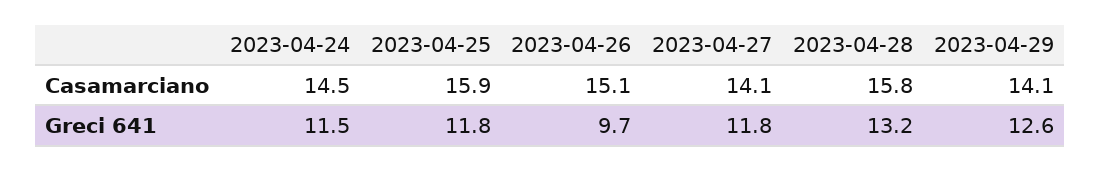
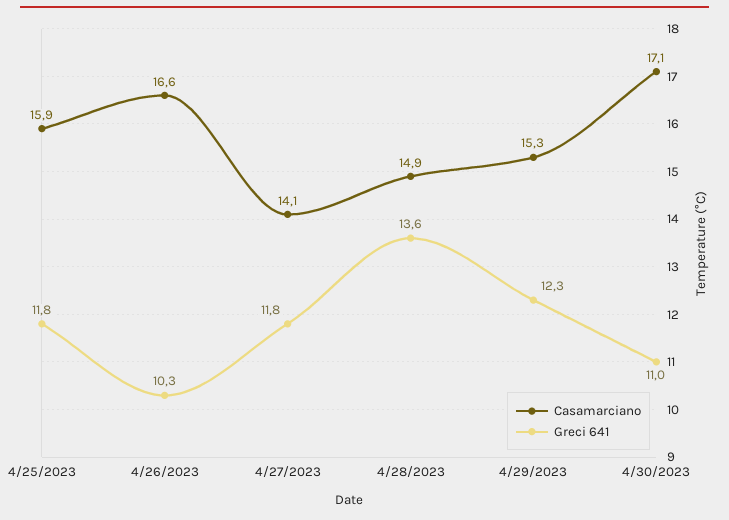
Casamarciano, 2023-04-24: 14.5 -> none
Casamarciano, 2023-04-26: 15.1 -> 16.6
Casamarciano, 2023-04-28: 15.8 -> 14.9
Casamarciano, 2023-04-29: 14.1 -> 15.3
Greci 641, 2023-04-24: 11.5 -> none
Greci 641, 2023-04-26: 9.7 -> 10.3
Greci 641, 2023-04-28: 13.2 -> 13.6
Greci 641, 2023-04-29: 12.6 -> 12.3
Casamarciano, 4/30/2023: none -> 17.1
Greci 641, 4/30/2023: none -> 11

